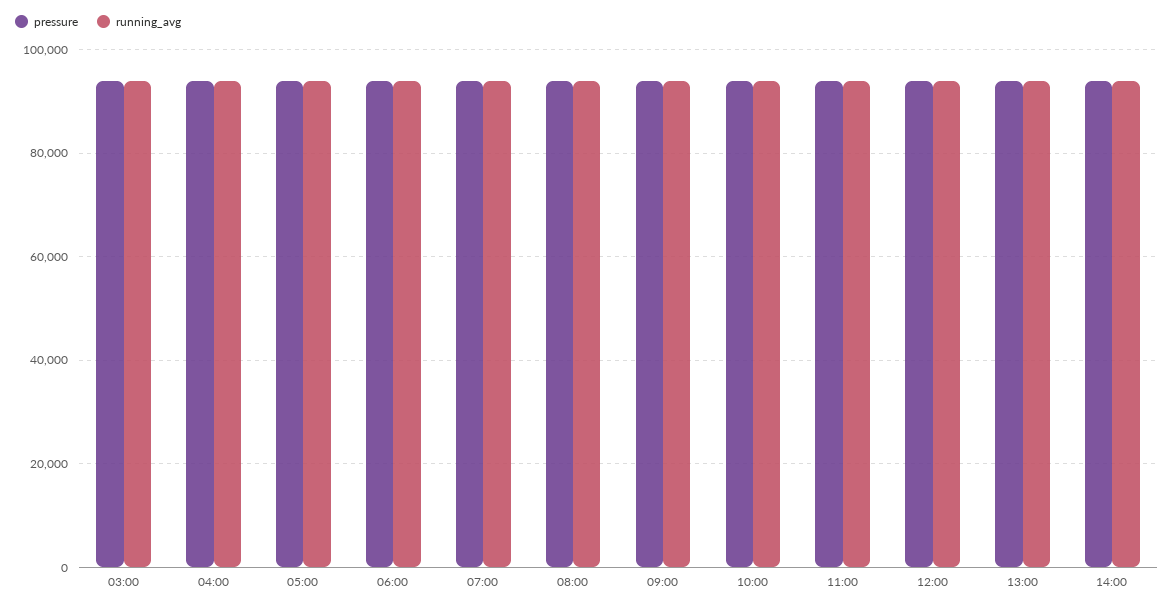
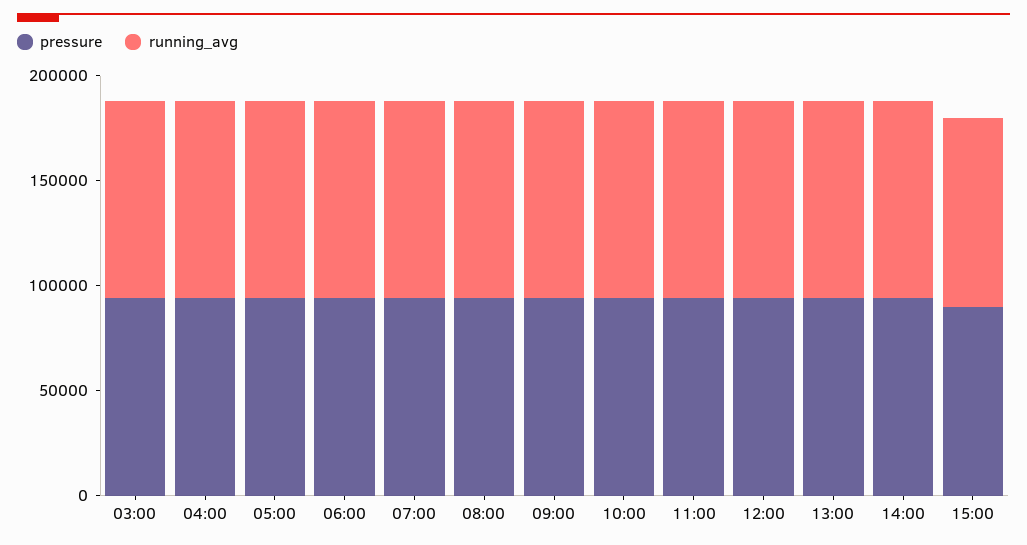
pressure, 15:00: none -> 90000
running_avg, 15:00: none -> 90000

